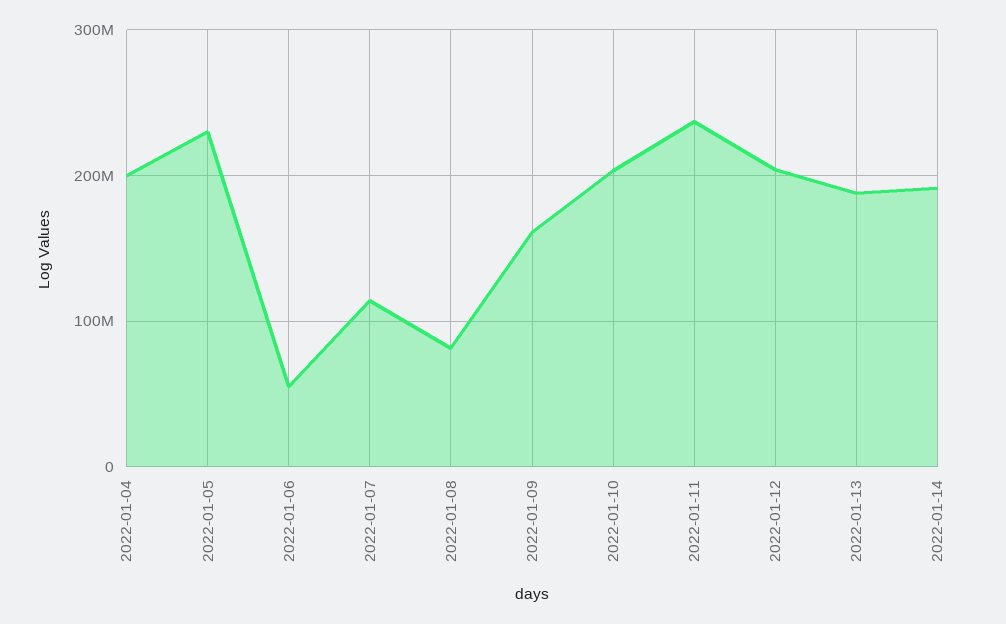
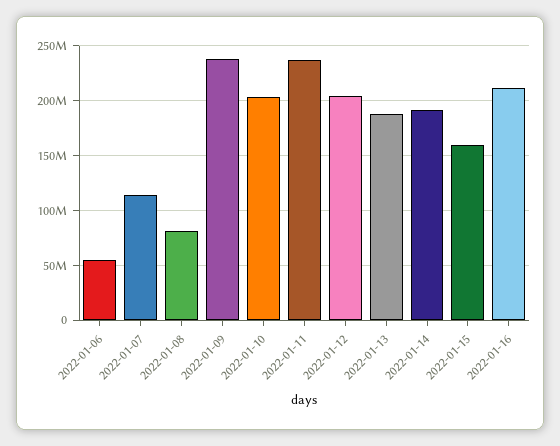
2022-01-04: 200000000 -> none
2022-01-05: 230000000 -> none
2022-01-09: 160000000 -> 240000000
2022-01-15: none -> 160000000
2022-01-16: none -> 210000000

